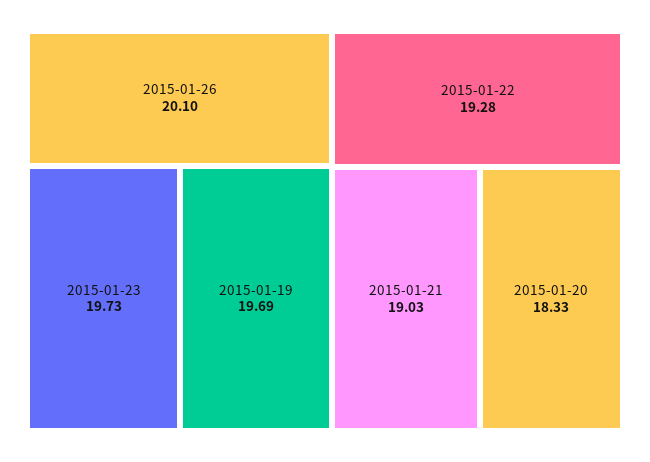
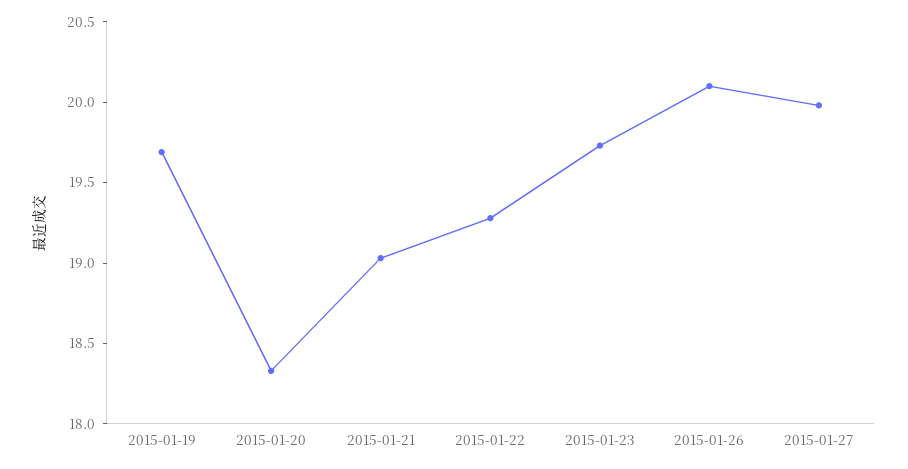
2015-01-27: none -> 20

